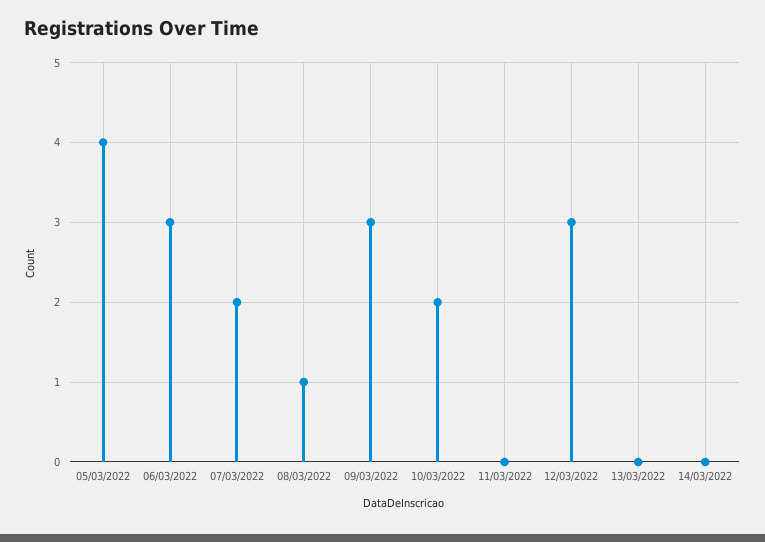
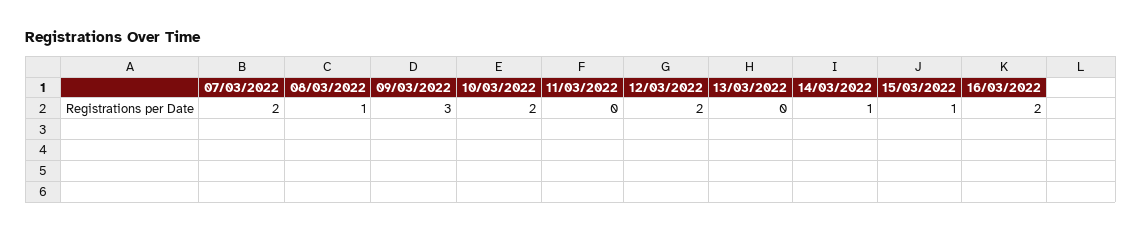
05/03/2022: 4 -> none
06/03/2022: 3 -> none
12/03/2022: 3 -> 2
14/03/2022: 0 -> 1
15/03/2022: none -> 1
16/03/2022: none -> 2

